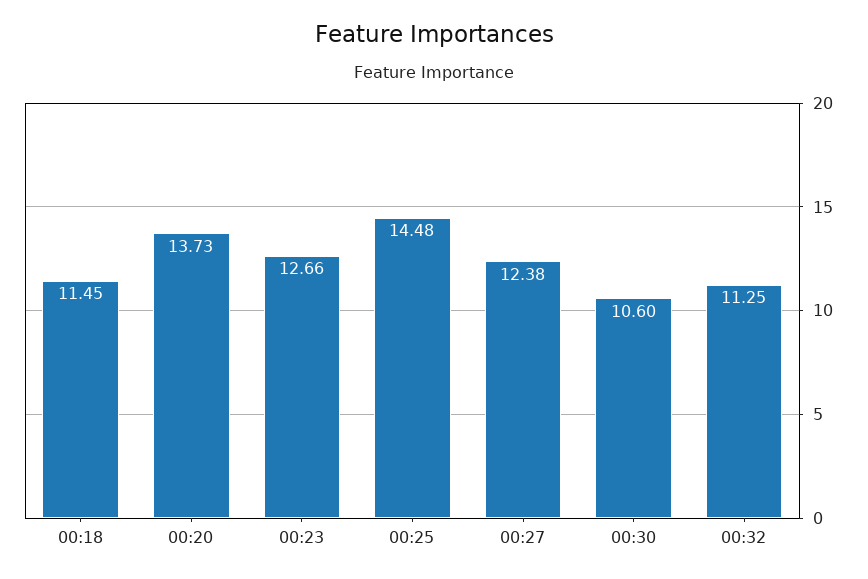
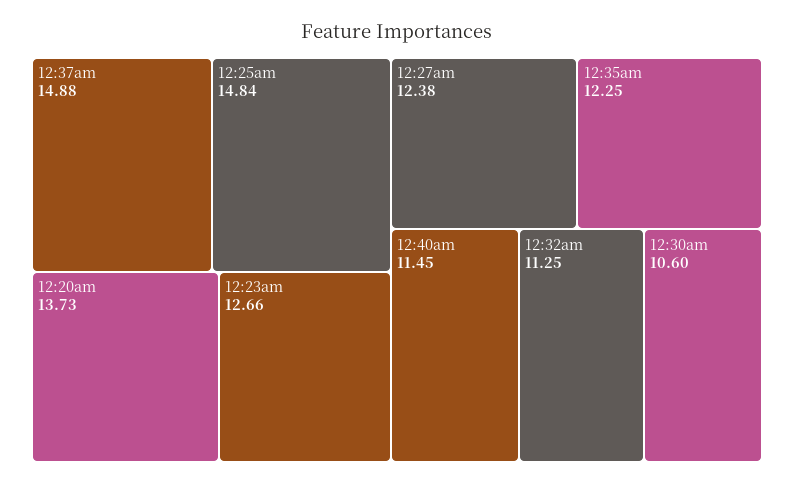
00:18: 11.45 -> none
00:25: 14.48 -> 14.84
12:37am: none -> 14.88
12:35am: none -> 12.25
12:40am: none -> 11.45

